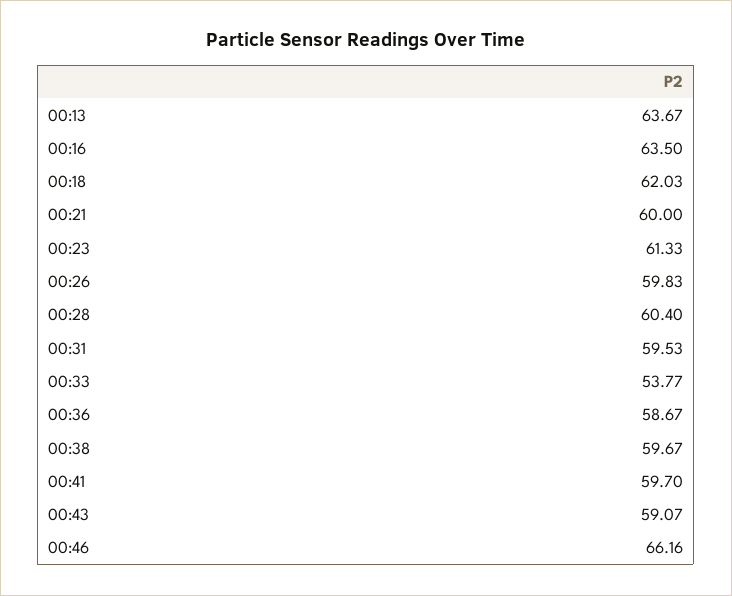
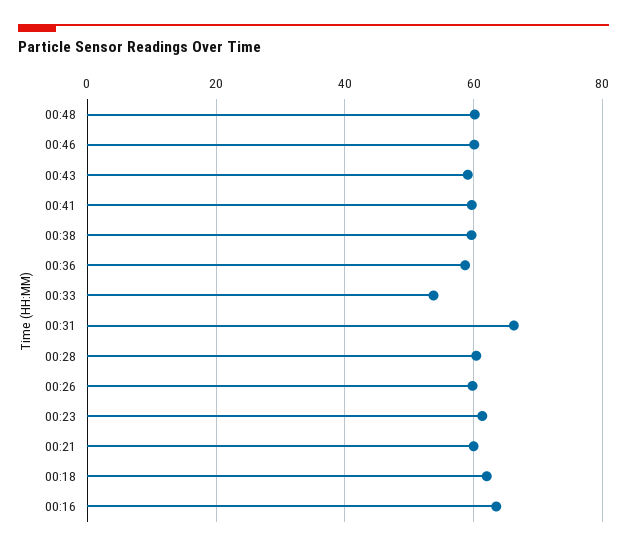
00:13: 63.67 -> none
00:31: 59.53 -> 66
00:46: 66.16 -> 60
00:48: none -> 60

